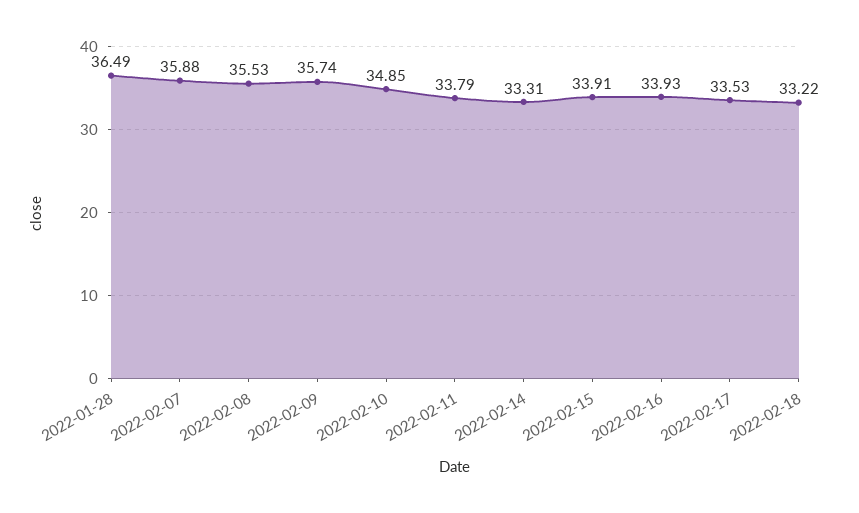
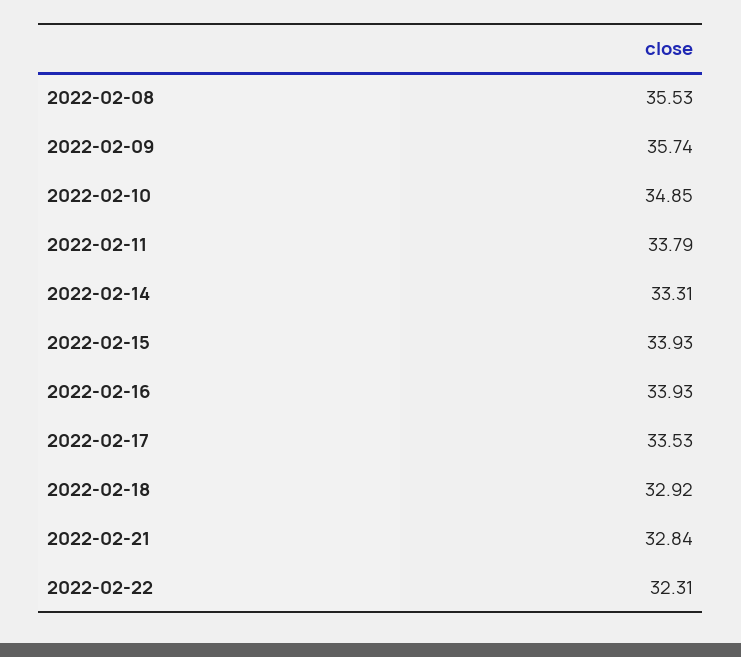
2022-01-28: 36.49 -> none
2022-02-07: 35.88 -> none
2022-02-15: 33.91 -> 33.93
2022-02-18: 33.22 -> 32.92
2022-02-21: none -> 32.84
2022-02-22: none -> 32.31

